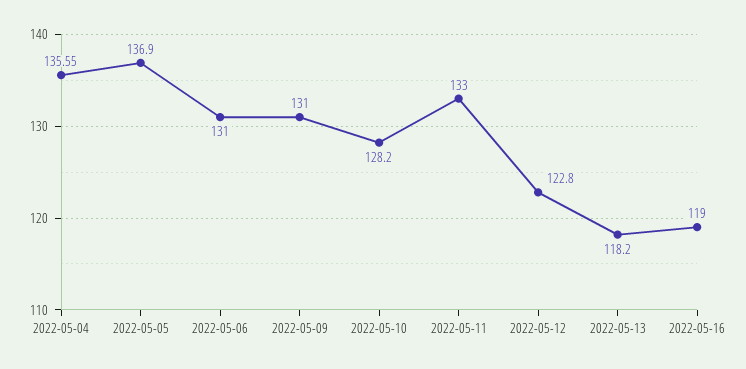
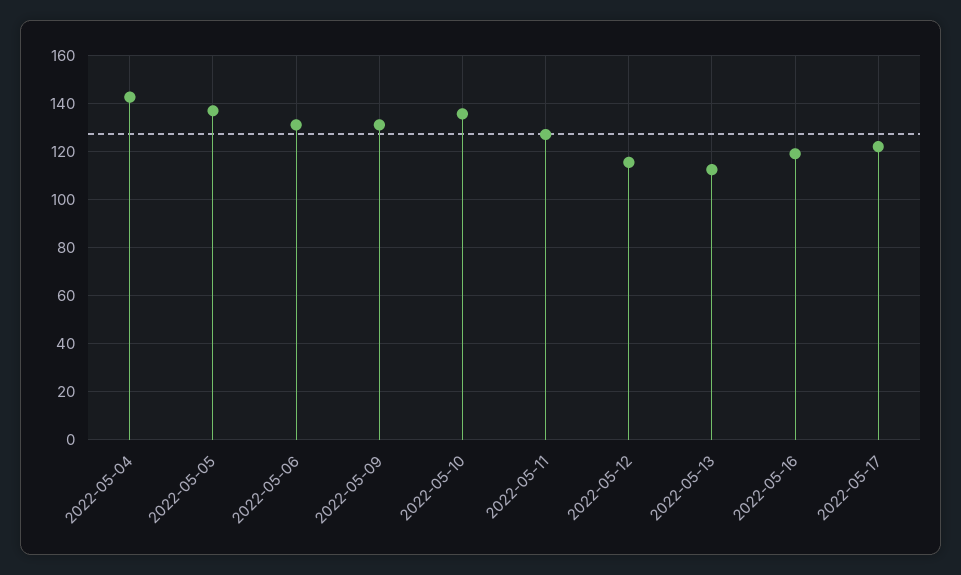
2022-05-04: 135.55 -> 142.5
2022-05-10: 128.2 -> 135
2022-05-11: 133 -> 127.5
2022-05-12: 122.8 -> 115
2022-05-13: 118.2 -> 112.5
2022-05-17: none -> 122.5

